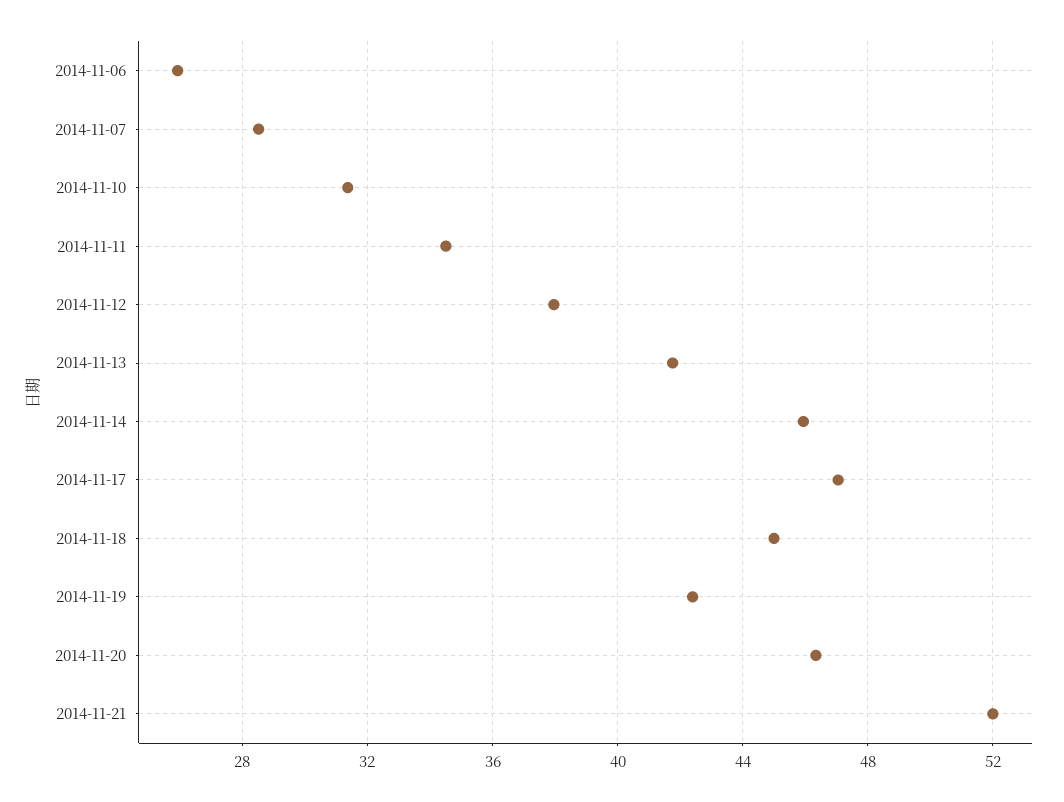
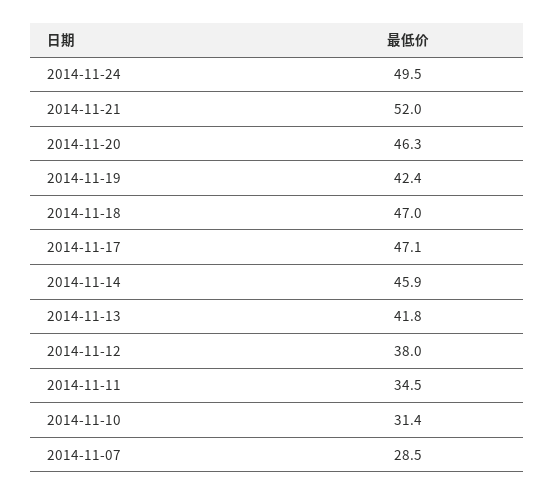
2014-11-06: 26 -> none
2014-11-18: 45 -> 47
2014-11-24: none -> 49.5

